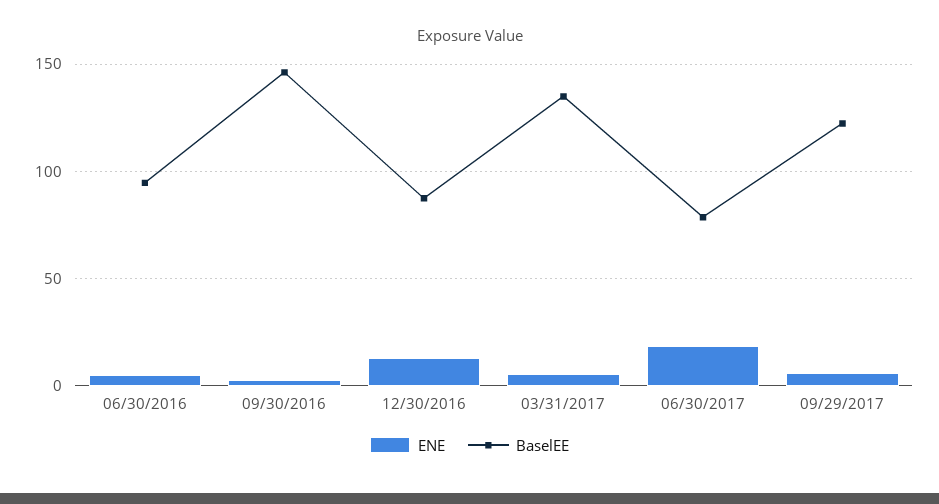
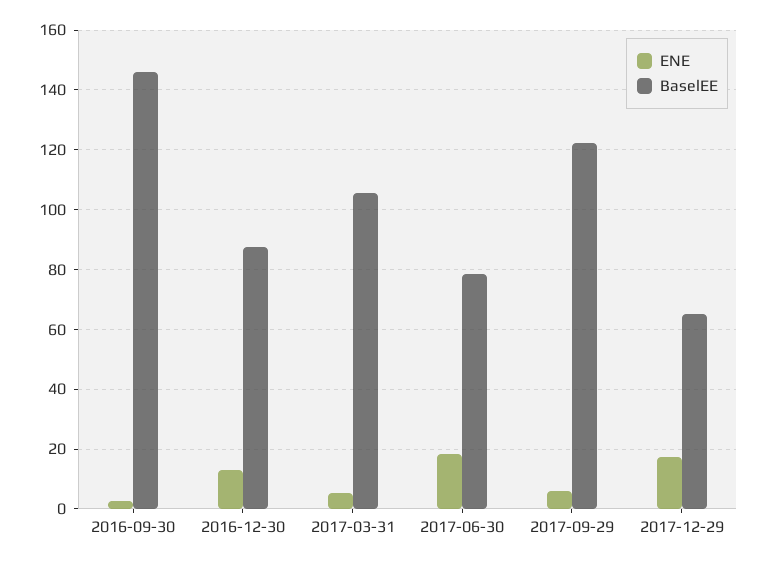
ENE, 06/30/2016: 5 -> none
BaselEE, 06/30/2016: 95 -> none
BaselEE, 03/31/2017: 135 -> 105
ENE, 2017-12-29: none -> 17.5
BaselEE, 2017-12-29: none -> 65

